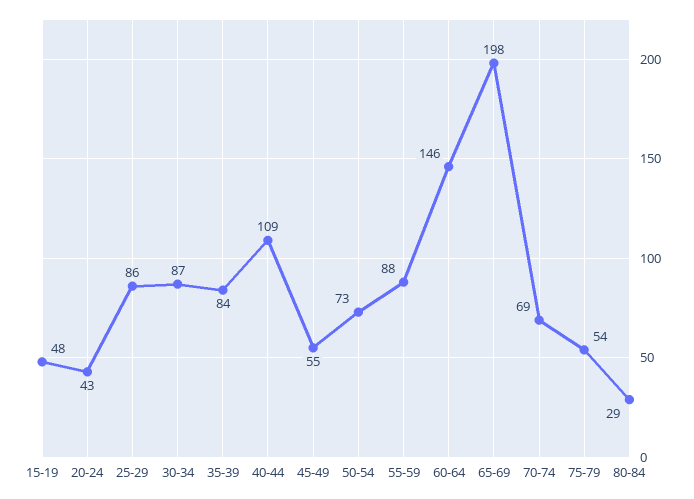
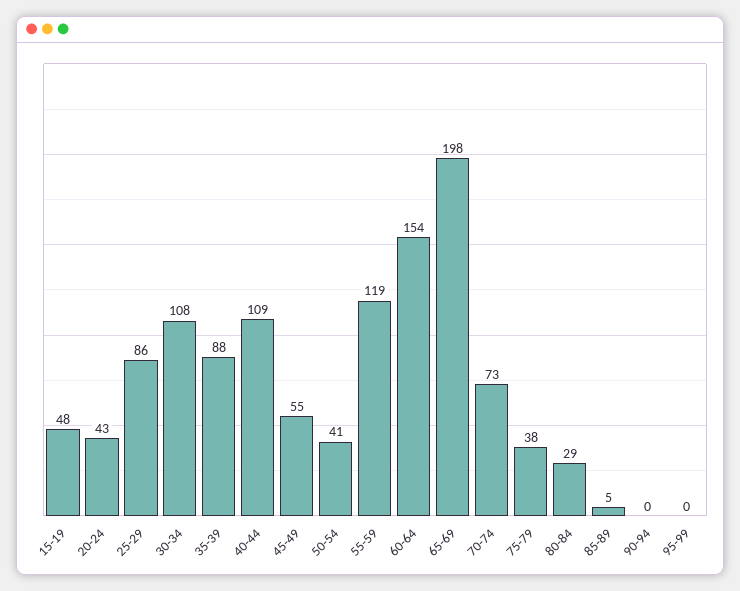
30-34: 87 -> 108
35-39: 84 -> 88
50-54: 73 -> 41
55-59: 88 -> 119
60-64: 146 -> 154
70-74: 69 -> 73
75-79: 54 -> 38
85-89: none -> 5
90-94: none -> 0
95-99: none -> 0

